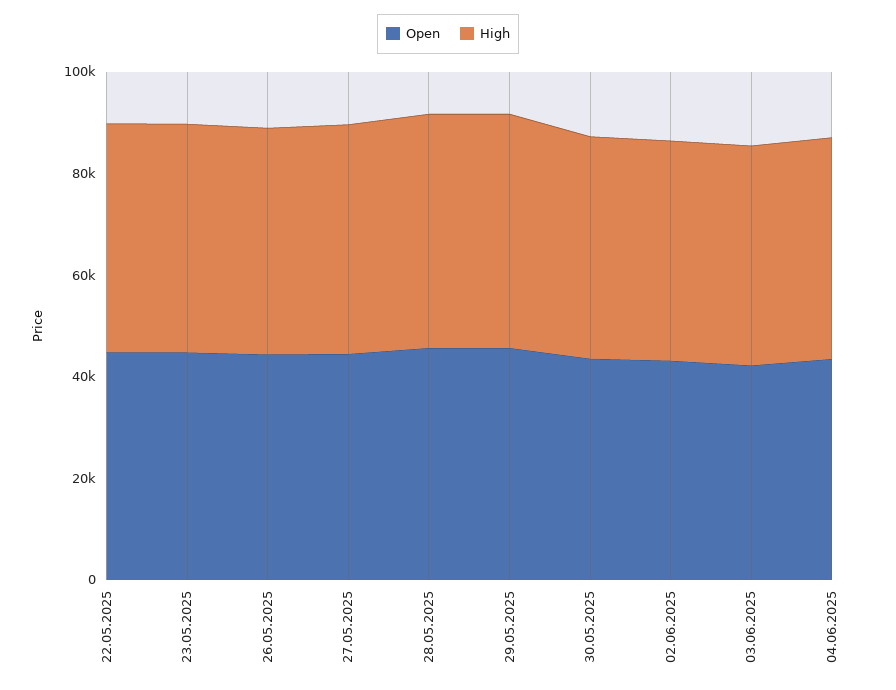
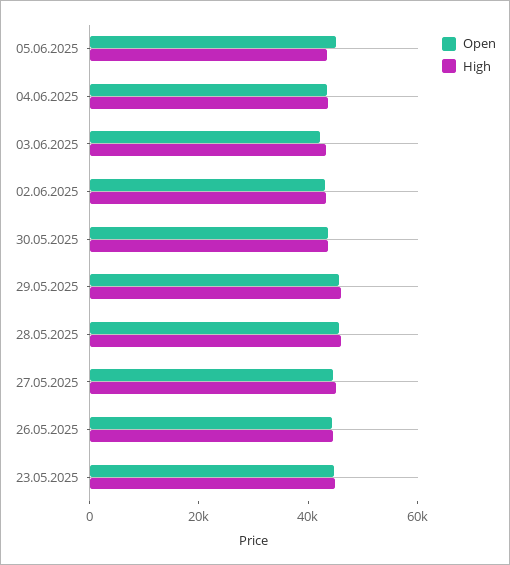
Open, 22.05.2025: 45000 -> none
High, 22.05.2025: 45000 -> none
Open, 05.06.2025: none -> 45000
High, 05.06.2025: none -> 45000

